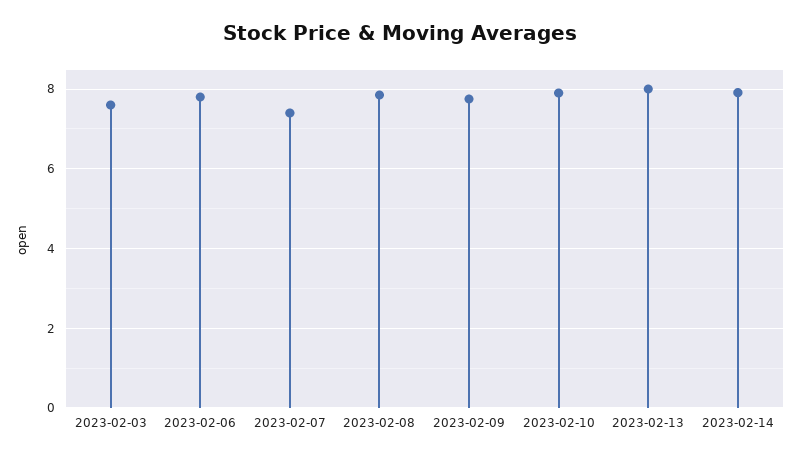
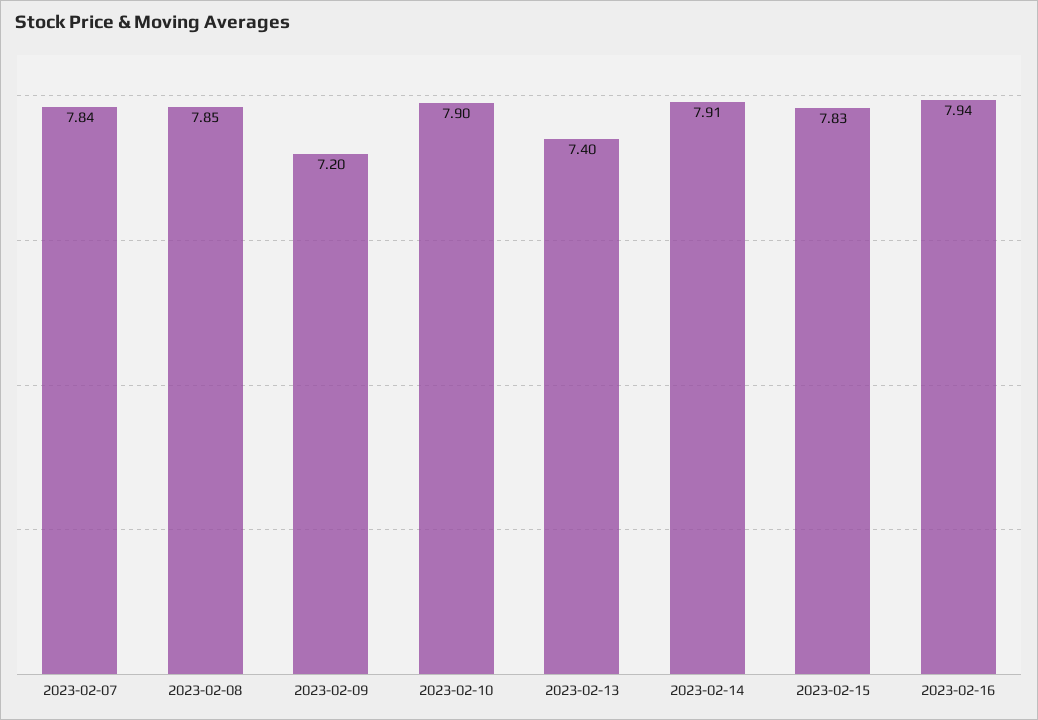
2023-02-03: 7.6 -> none
2023-02-06: 7.8 -> none
2023-02-07: 7.4 -> 7.84
2023-02-09: 7.8 -> 7.2
2023-02-13: 8 -> 7.4
2023-02-15: none -> 7.83
2023-02-16: none -> 7.94

